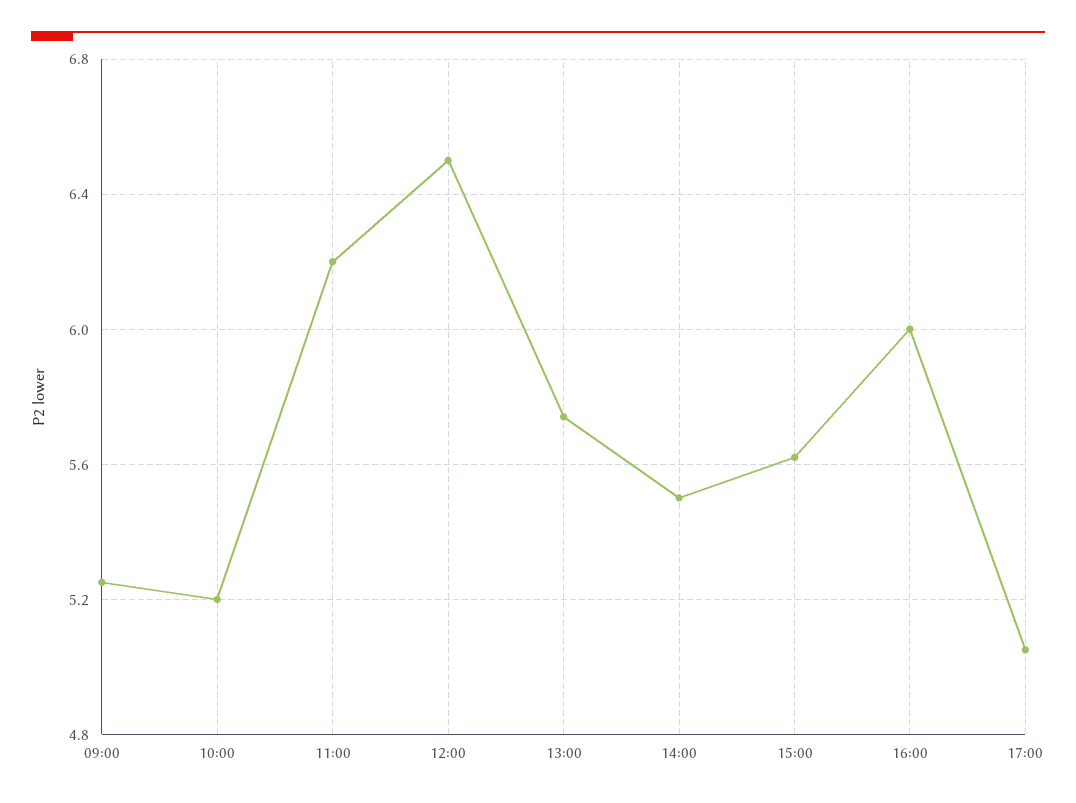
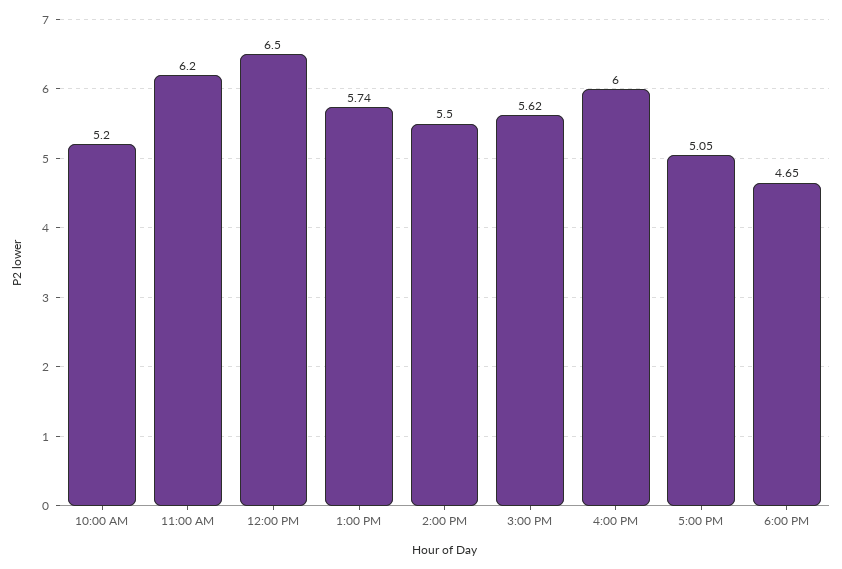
09:00: 5.25 -> none
6:00 PM: none -> 4.65

